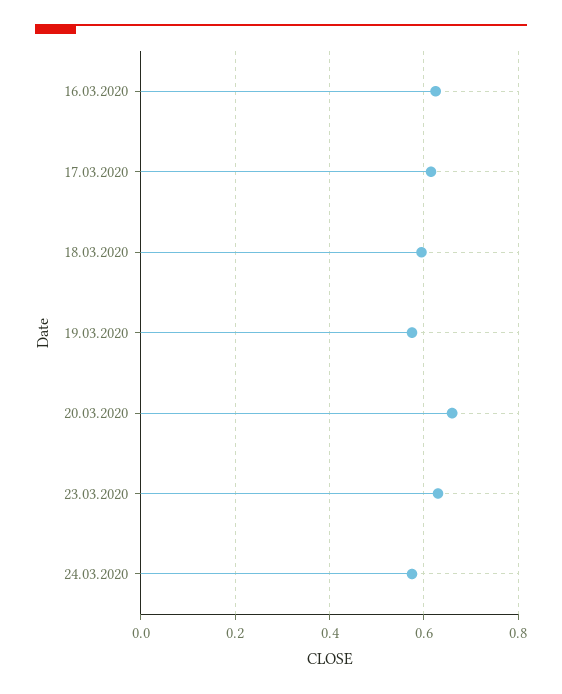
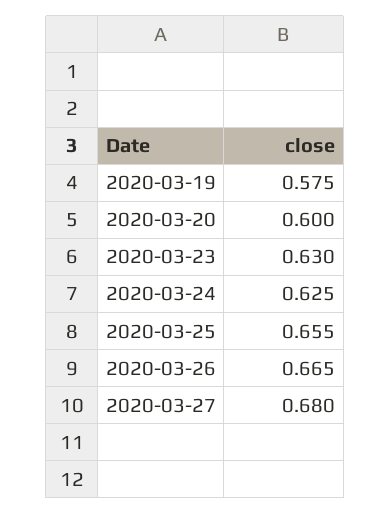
16.03.2020: 0.62 -> none
17.03.2020: 0.62 -> none
18.03.2020: 0.6 -> none
20.03.2020: 0.66 -> 0.6
24.03.2020: 0.58 -> 0.625
2020-03-25: none -> 0.655
2020-03-26: none -> 0.665
2020-03-27: none -> 0.68

